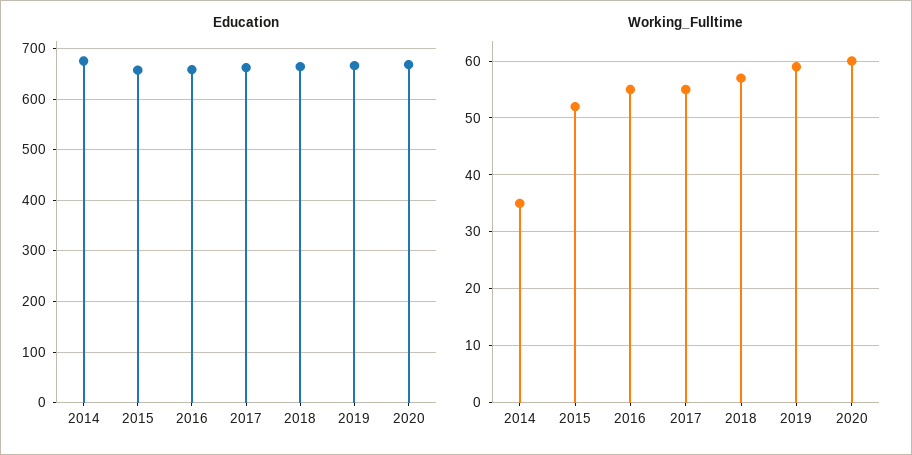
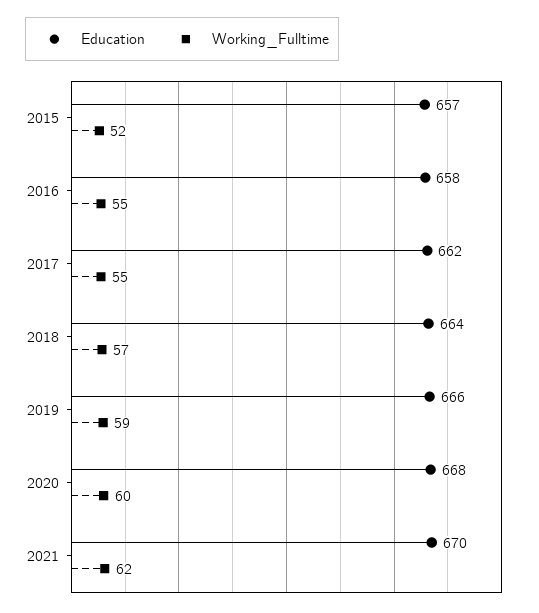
Education, 2014: 680 -> none
Working_Fulltime, 2014: 35 -> none
Education, 2021: none -> 670
Working_Fulltime, 2021: none -> 62

